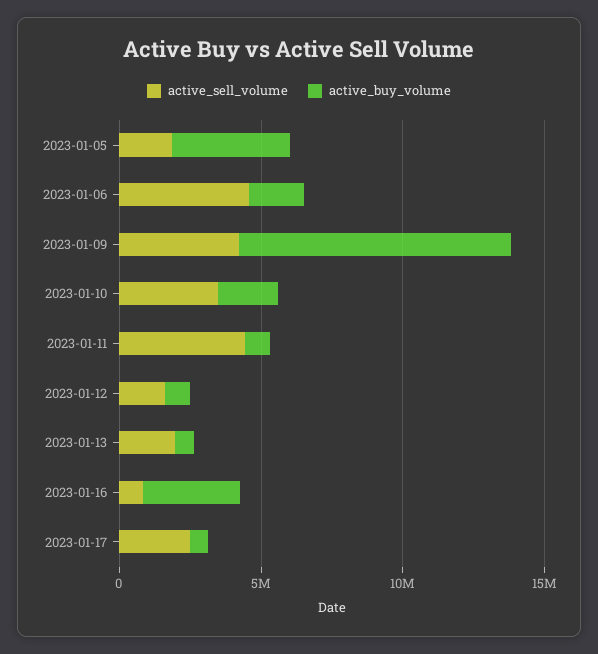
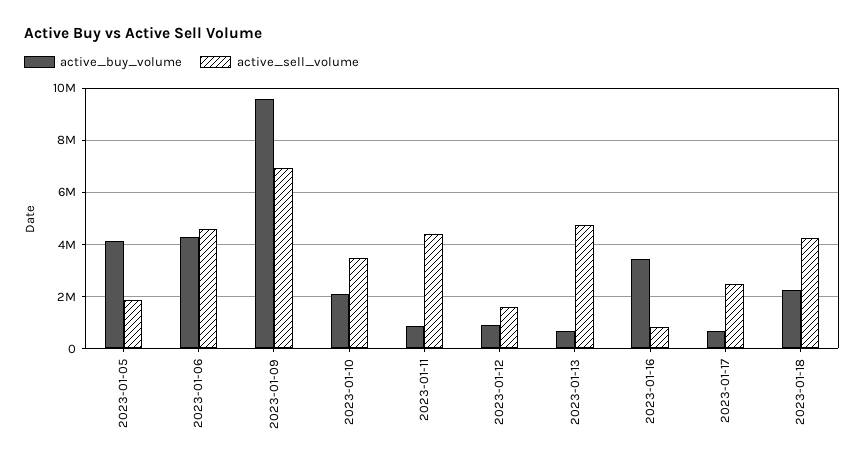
active_buy_volume, 2023-01-06: 2000000 -> 4250000
active_sell_volume, 2023-01-09: 4000000 -> 7000000
active_sell_volume, 2023-01-13: 2000000 -> 4750000
active_buy_volume, 2023-01-18: none -> 2250000
active_sell_volume, 2023-01-18: none -> 4250000

